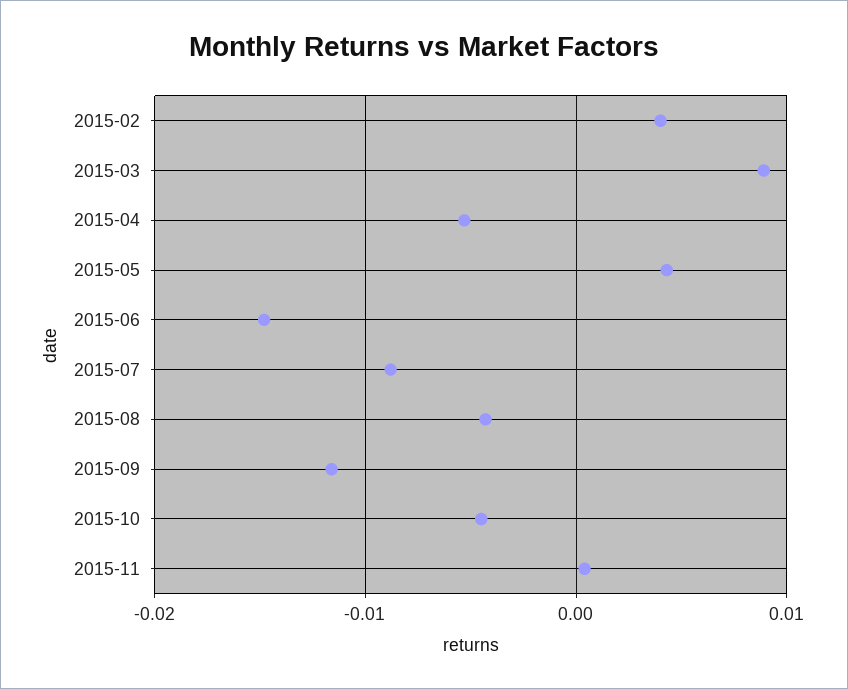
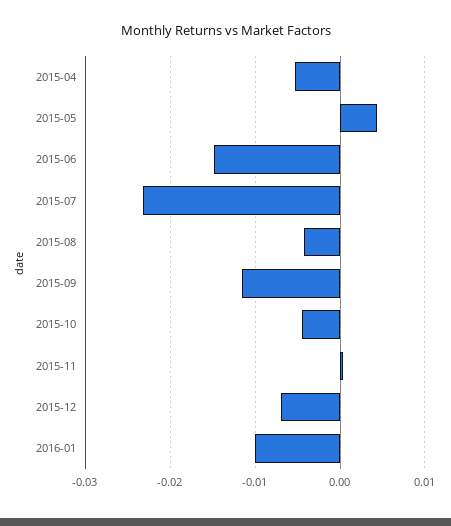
2015-02: 0.004 -> none
2015-03: 0.009 -> none
2015-07: -0.009 -> -0.023
2015-12: none -> -0.007
2016-01: none -> -0.01

